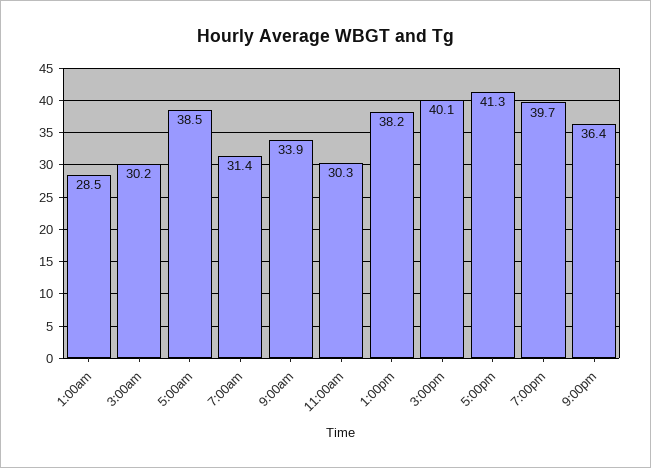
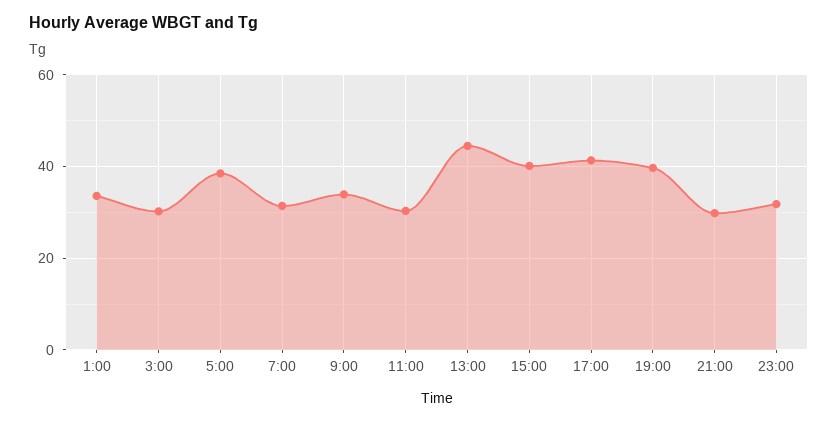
1:00am: 28.5 -> 34
1:00pm: 38.2 -> 44
9:00pm: 36.4 -> 30
23:00: none -> 32

